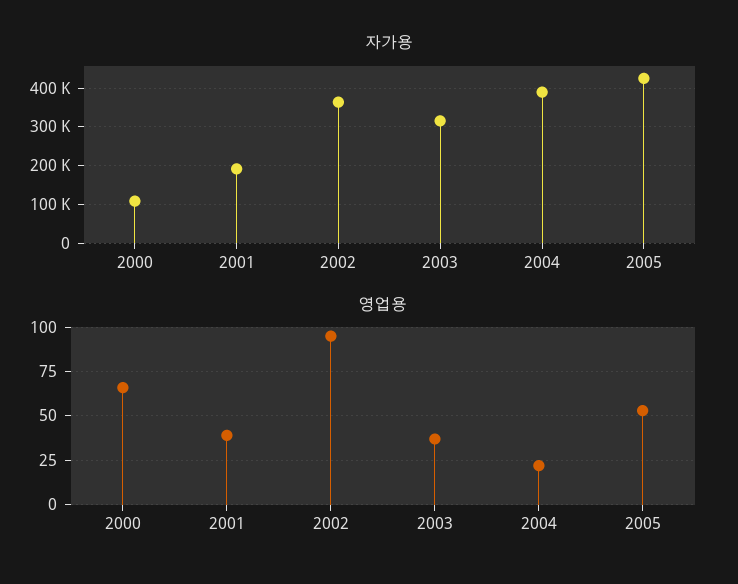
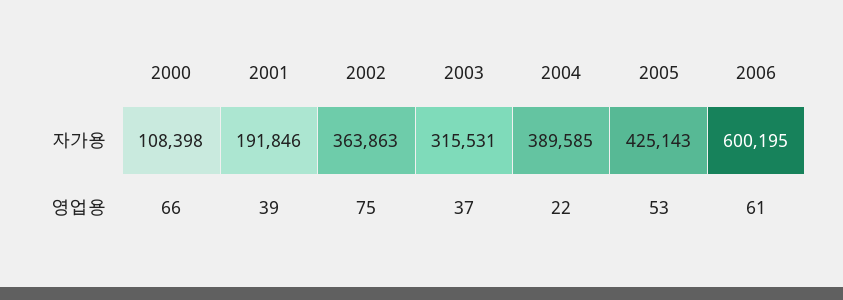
영업용, 2002: 95 -> 75
자가용, 2006: none -> 600195
영업용, 2006: none -> 61

